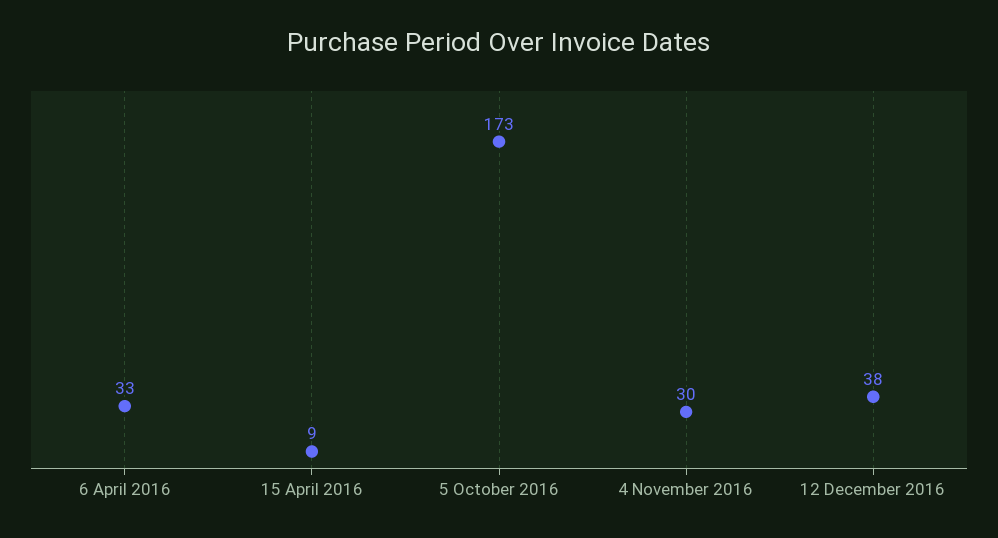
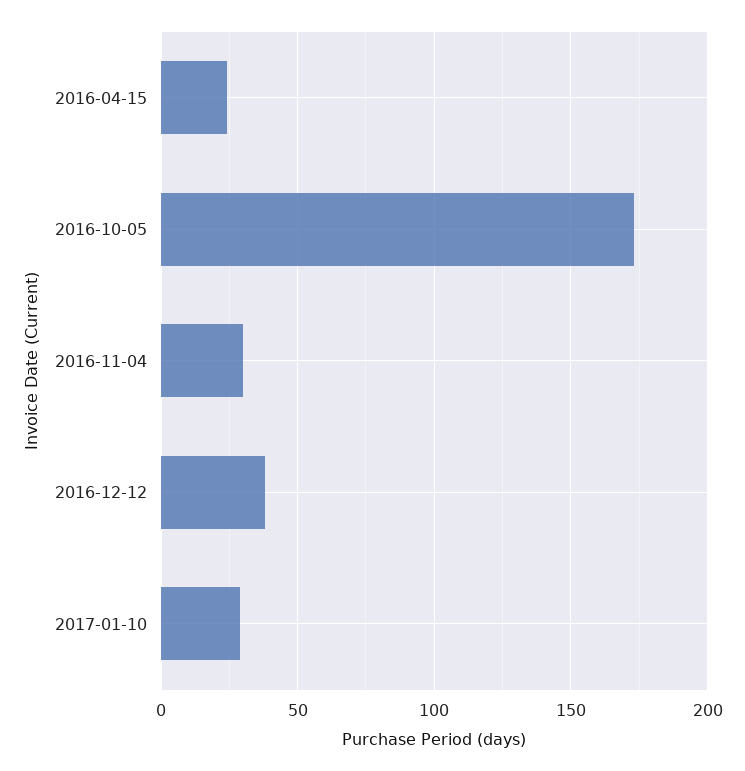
6 April 2016: 33 -> none
15 April 2016: 9 -> 25
2017-01-10: none -> 30

